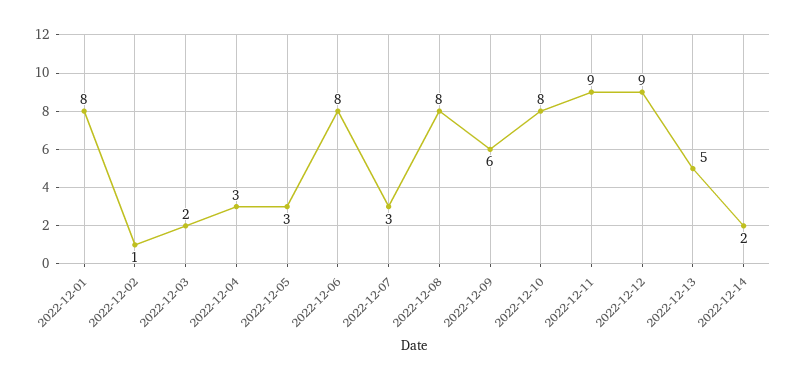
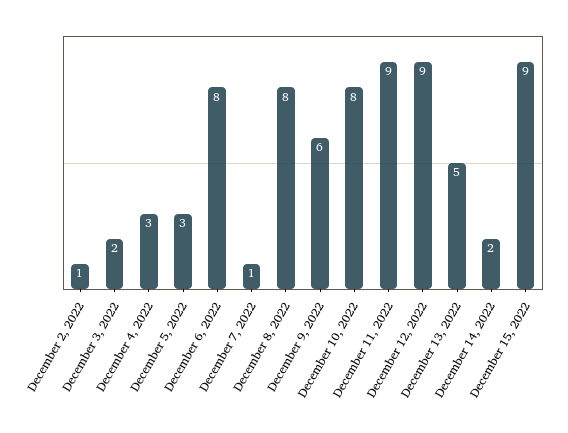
2022-12-01: 8 -> none
2022-12-07: 3 -> 1
December 15, 2022: none -> 9

